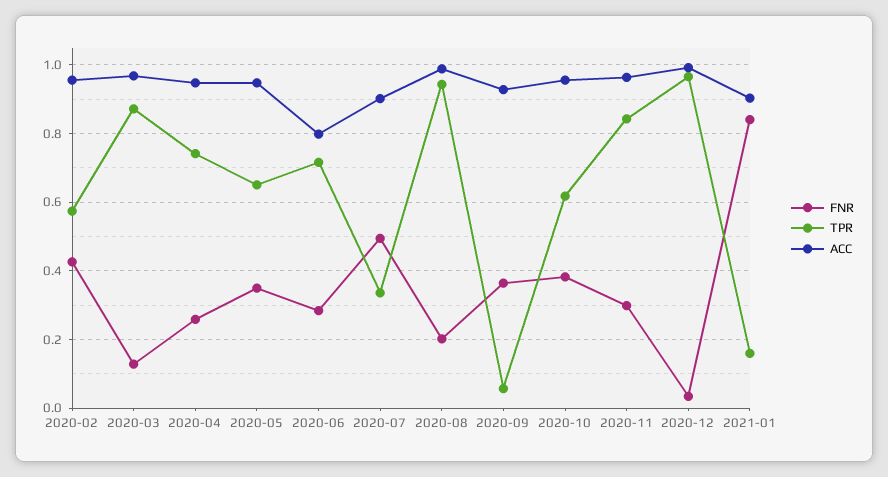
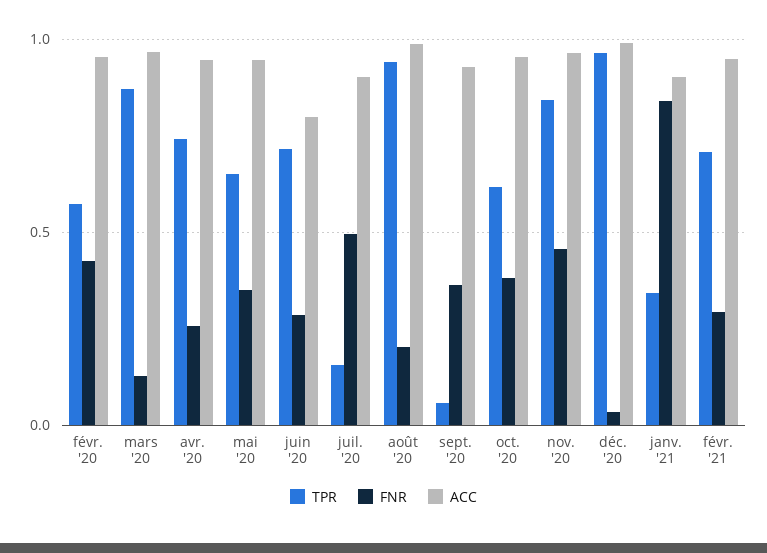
TPR, 2020-07: 0.34 -> 0.15
FNR, 2020-11: 0.3 -> 0.45
TPR, 2021-01: 0.16 -> 0.35
TPR, févr. '21: none -> 0.7
FNR, févr. '21: none -> 0.3
ACC, févr. '21: none -> 0.95

